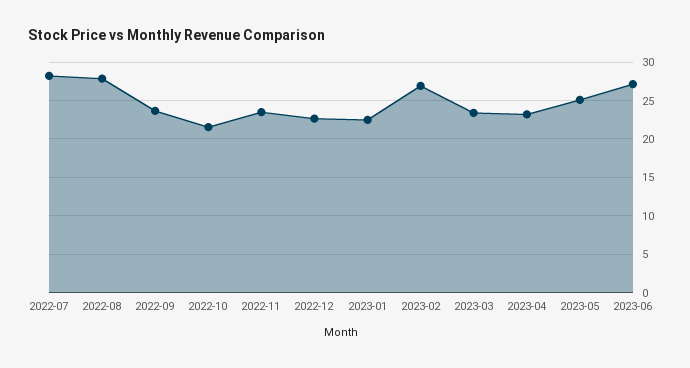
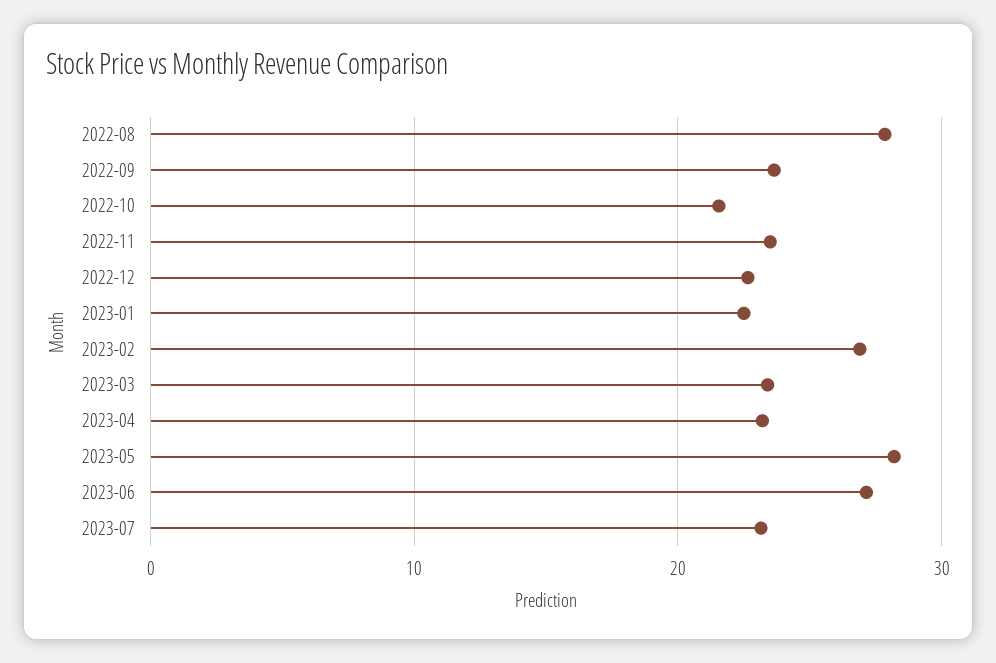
2022-07: 28 -> none
2023-05: 25 -> 28
2023-07: none -> 23

